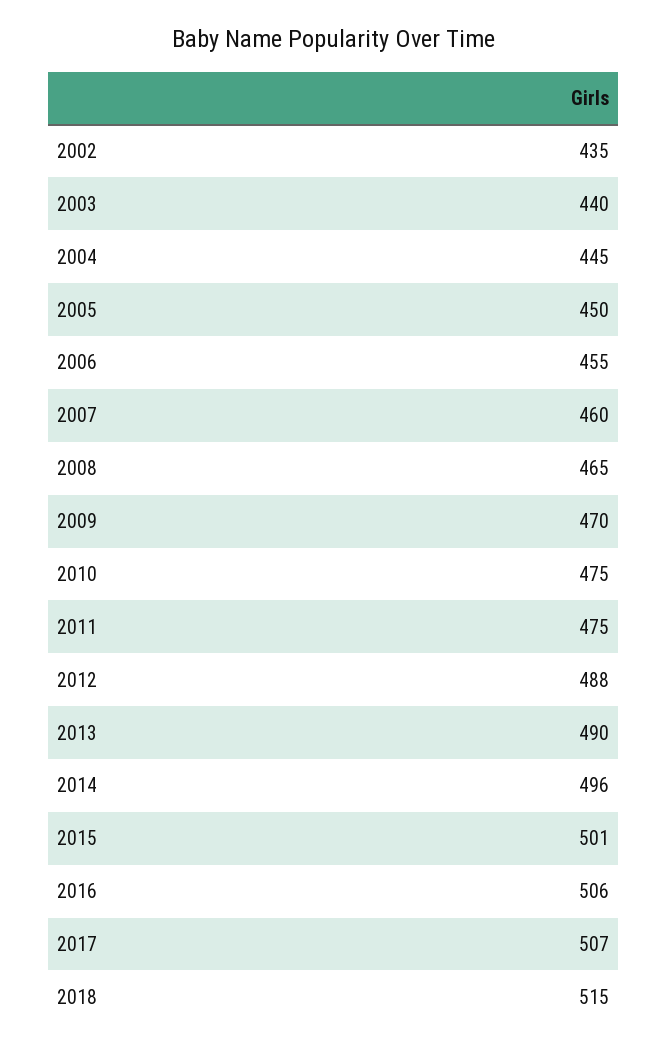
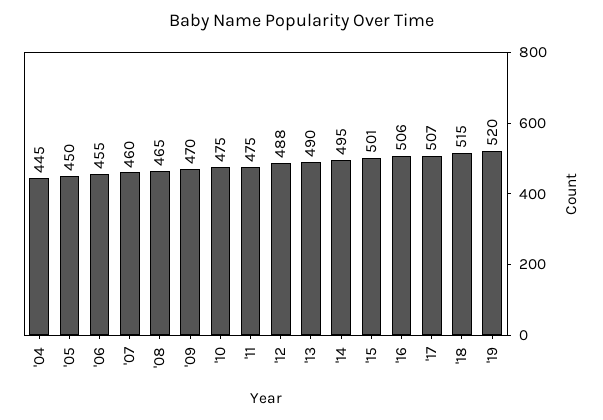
2002: 435 -> none
2003: 440 -> none
2014: 496 -> 495
'19: none -> 520

